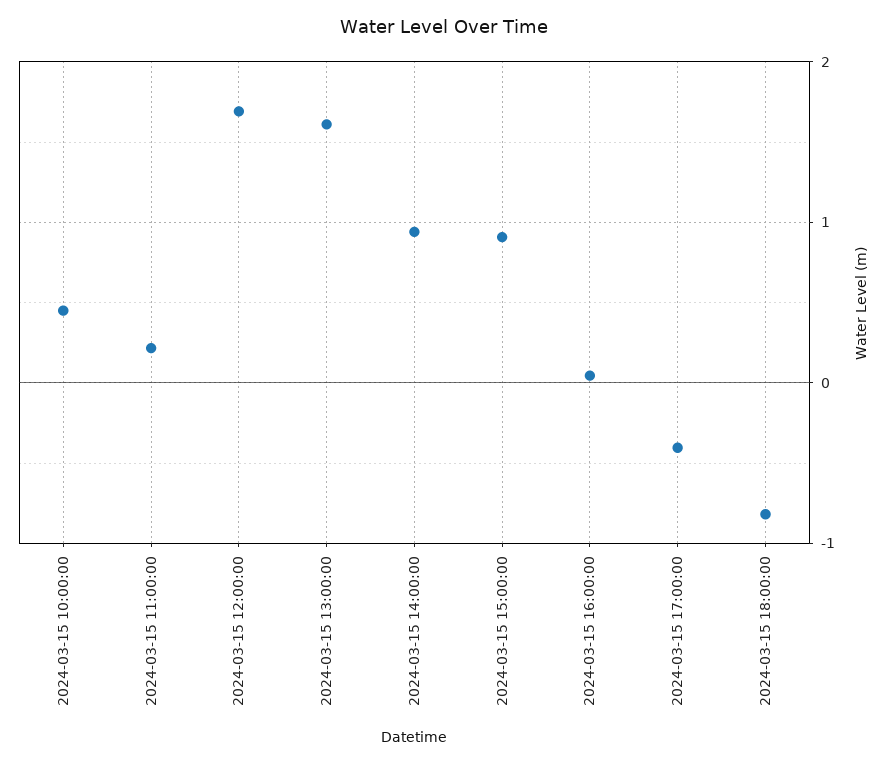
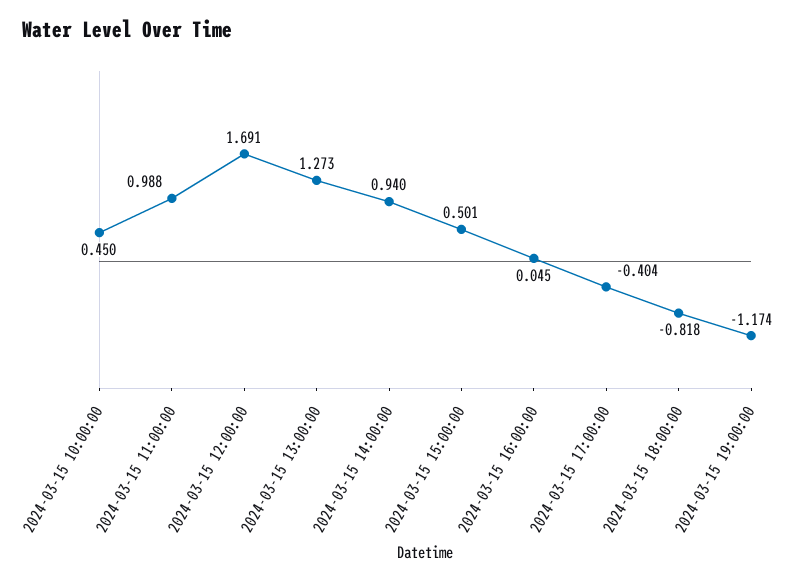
2024-03-15 11:00:00: 0.2 -> 0.988
2024-03-15 13:00:00: 1.6 -> 1.273
2024-03-15 15:00:00: 0.9 -> 0.501
2024-03-15 19:00:00: none -> -1.174

